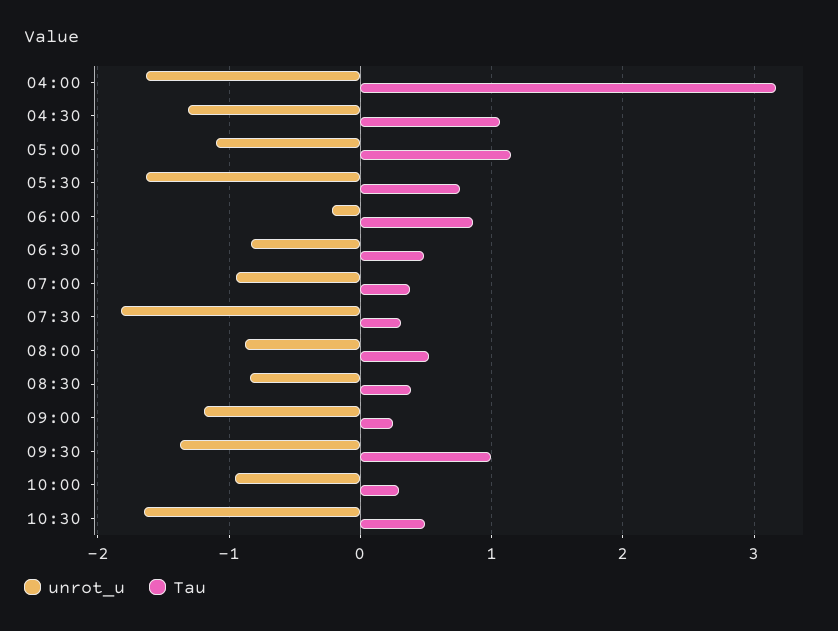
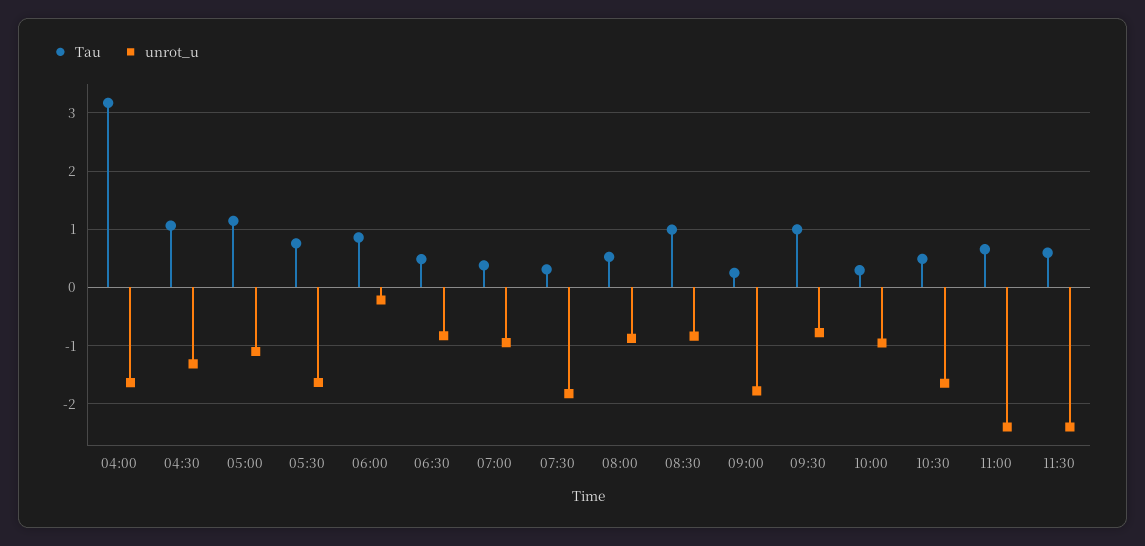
Tau, 08:30: 0.4 -> 1
unrot_u, 09:00: -1.2 -> -1.8
unrot_u, 09:30: -1.4 -> -0.8
Tau, 11:00: none -> 0.6
unrot_u, 11:00: none -> -2.4
Tau, 11:30: none -> 0.6
unrot_u, 11:30: none -> -2.4

